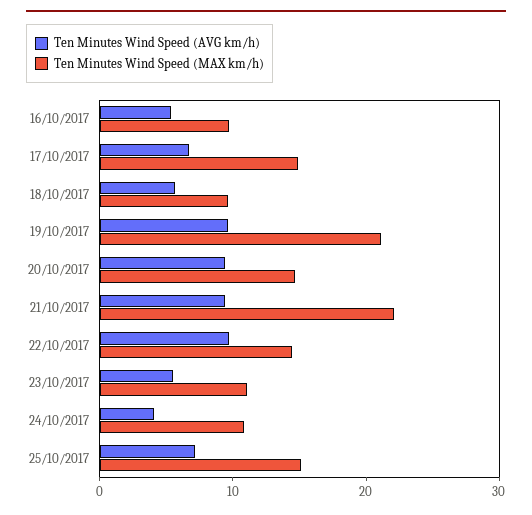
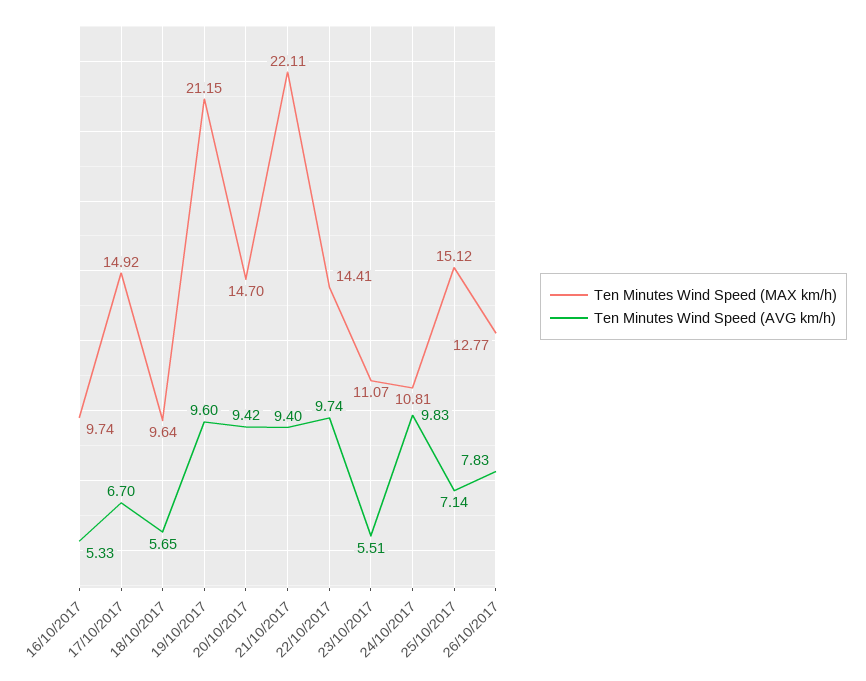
Ten Minutes Wind Speed (AVG km/h), 24/10/2017: 4 -> 9.83
Ten Minutes Wind Speed (MAX km/h), 26/10/2017: none -> 12.77
Ten Minutes Wind Speed (AVG km/h), 26/10/2017: none -> 7.83

